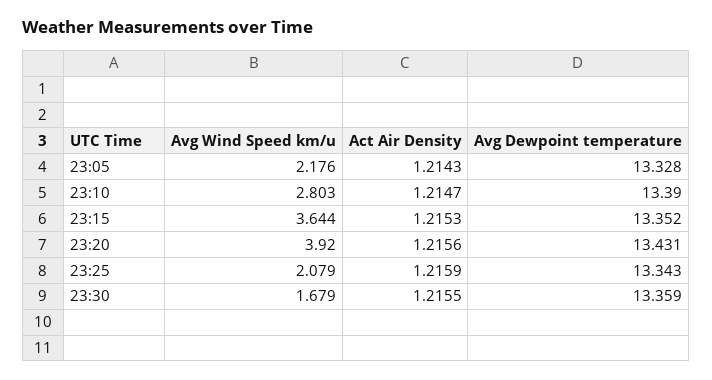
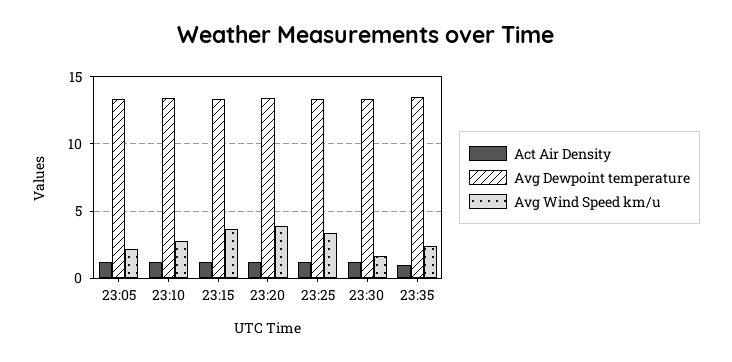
Avg Wind Speed km/u, 23:25: 2.079 -> 3.5
Act Air Density, 23:35: none -> 1
Avg Dewpoint temperature, 23:35: none -> 13.5
Avg Wind Speed km/u, 23:35: none -> 2.5

